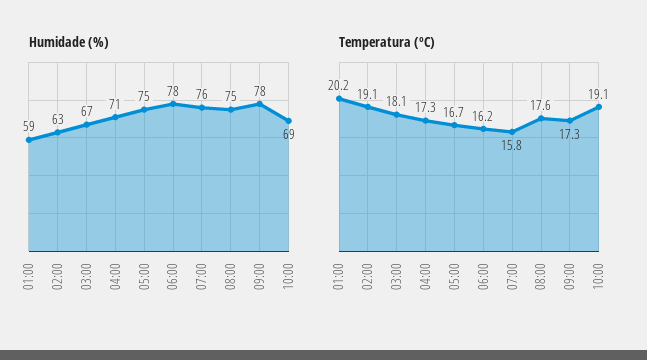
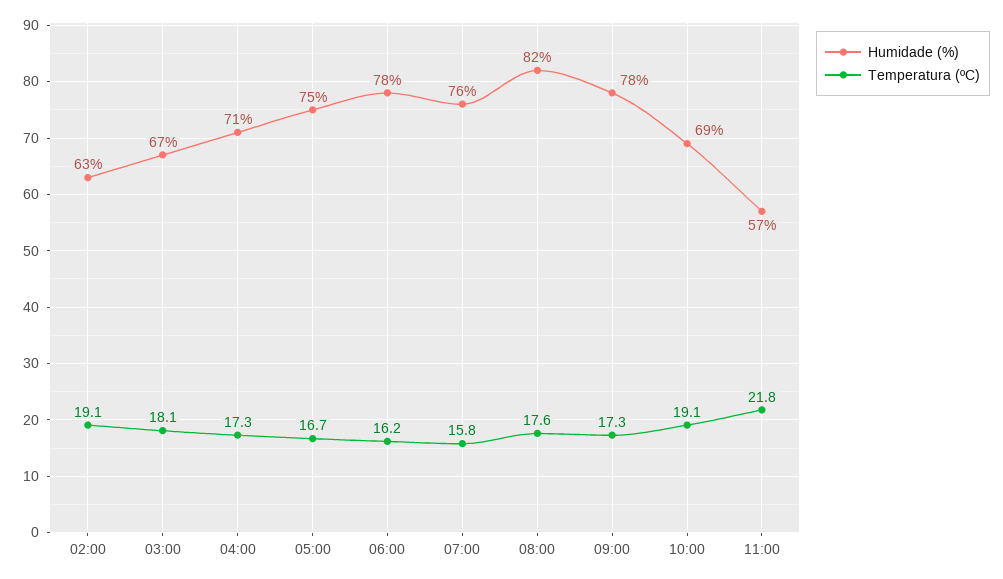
Humidade (%), 01:00: 59 -> none
Humidade (%), 08:00: 75 -> 82
Temperatura (ºC), 01:00: 20.2 -> none
Humidade (%), 11:00: none -> 57
Temperatura (ºC), 11:00: none -> 21.8

